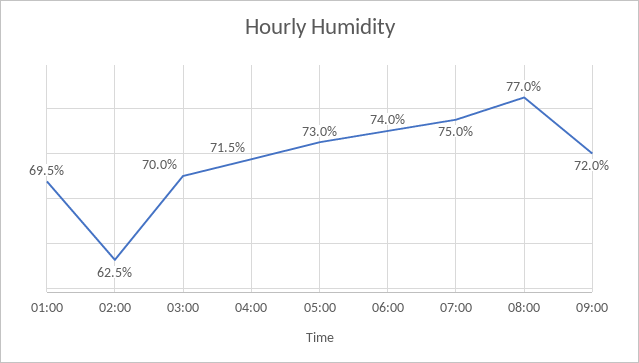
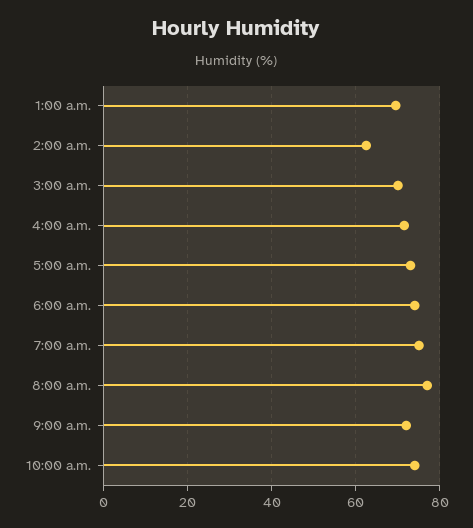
10:00 a.m.: none -> 74

